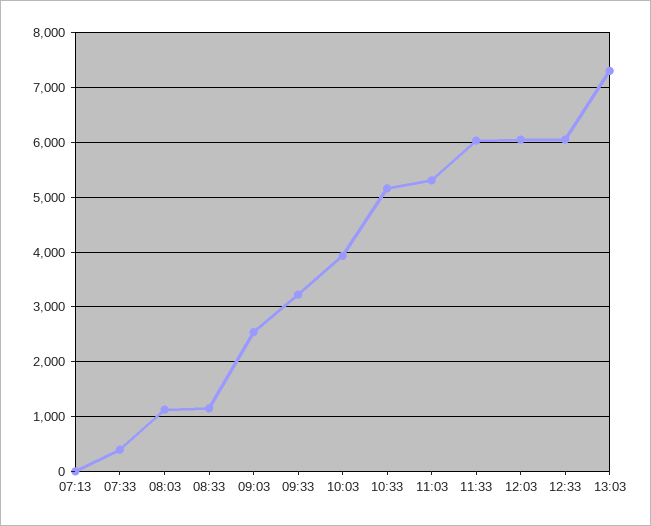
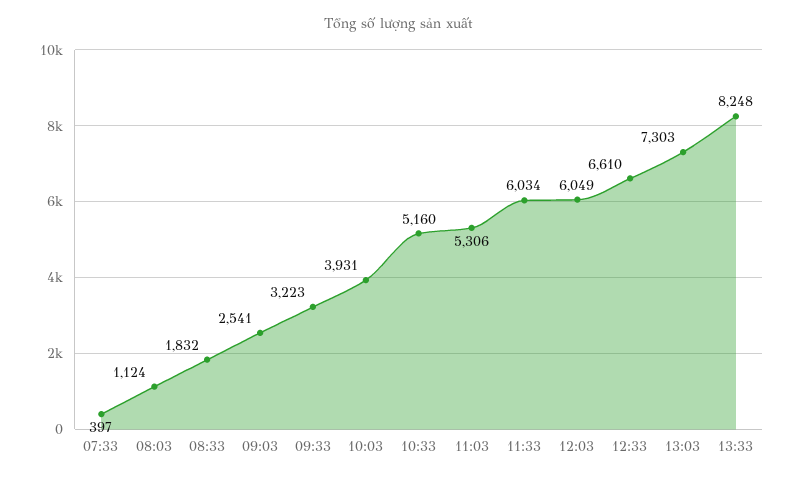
07:13: 0 -> none
08:33: 1200 -> 1832
12:33: 6000 -> 6610
13:33: none -> 8248

